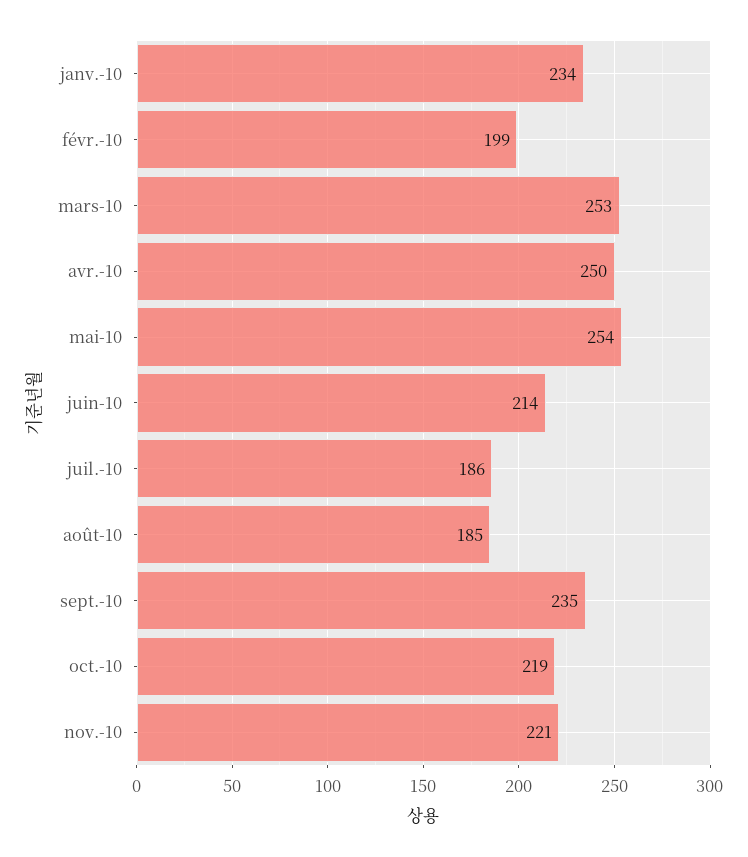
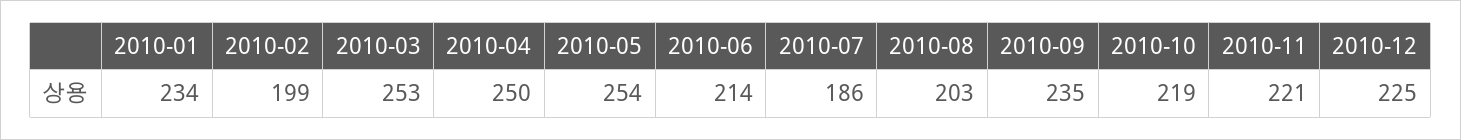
août-10: 185 -> 203
2010-12: none -> 225

